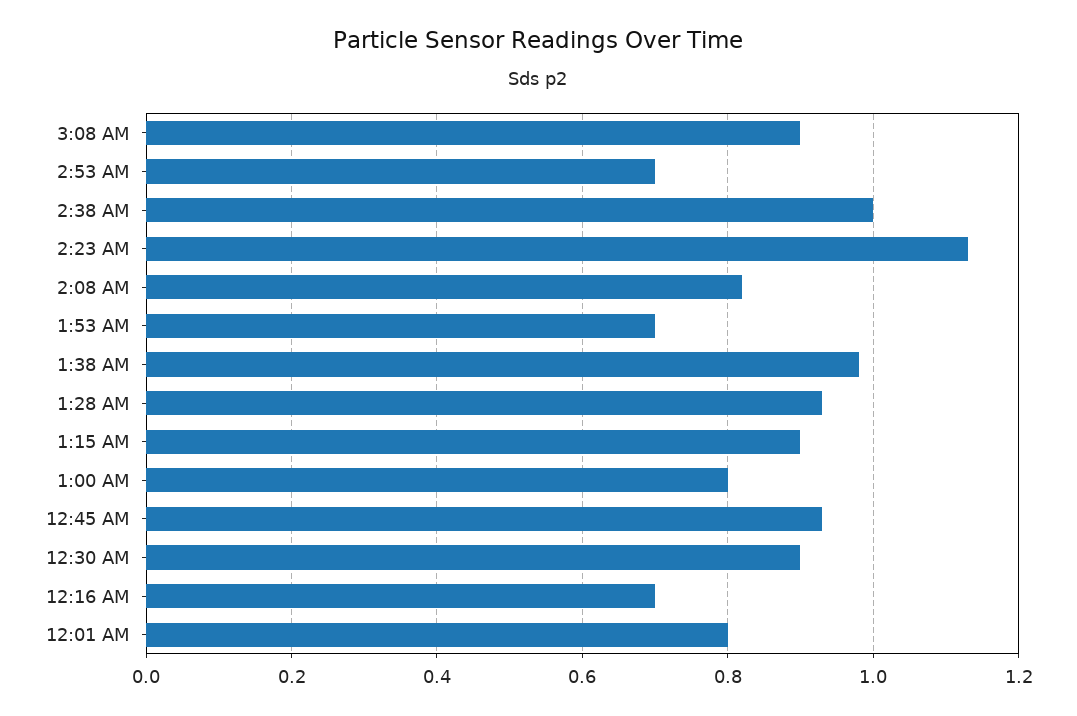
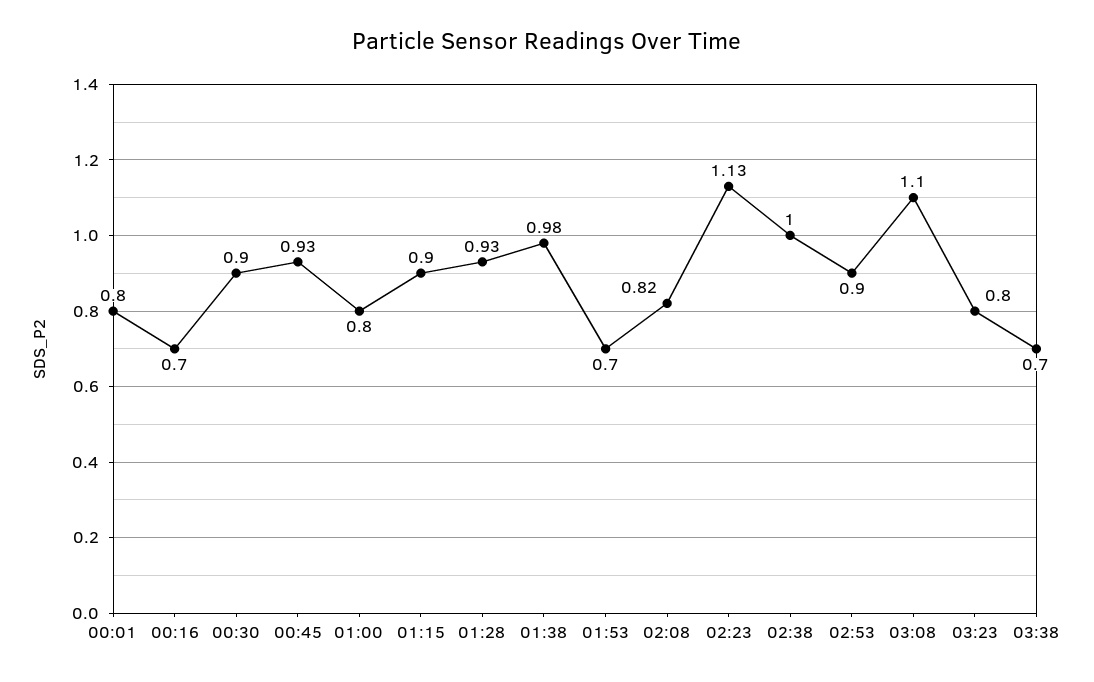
3:08 AM: 0.9 -> 1.1
2:53 AM: 0.7 -> 0.9
03:23: none -> 0.8
03:38: none -> 0.7

